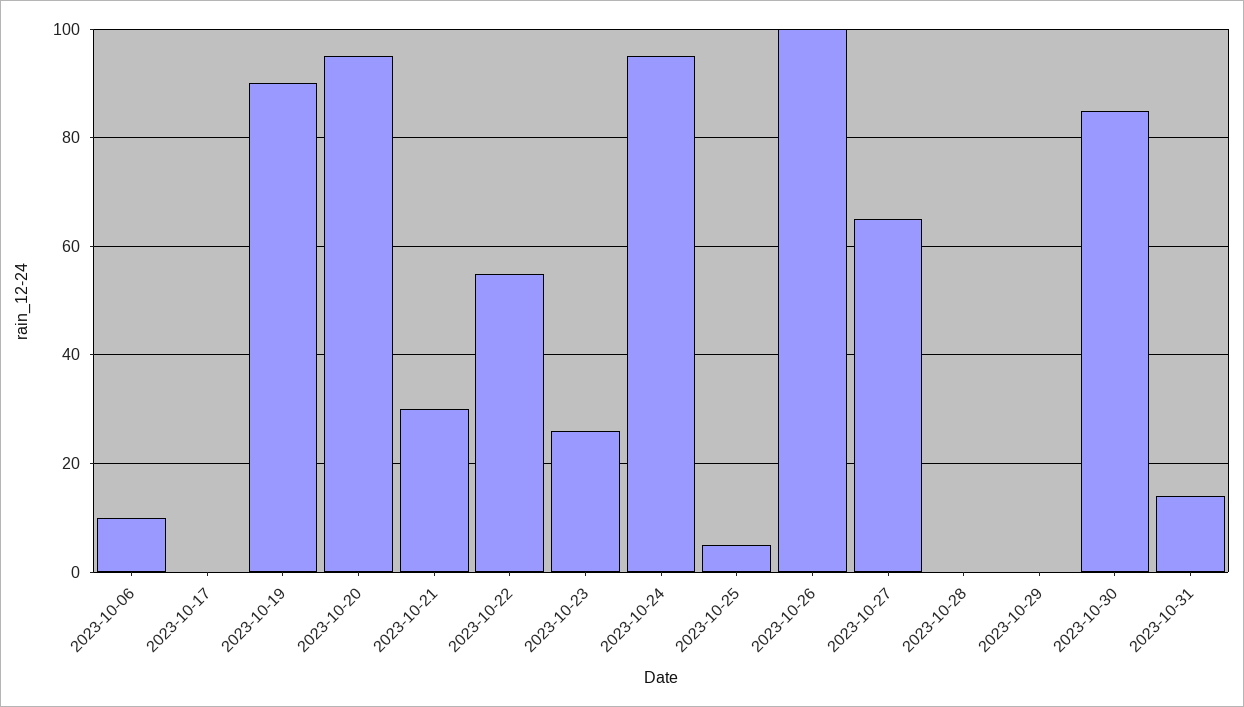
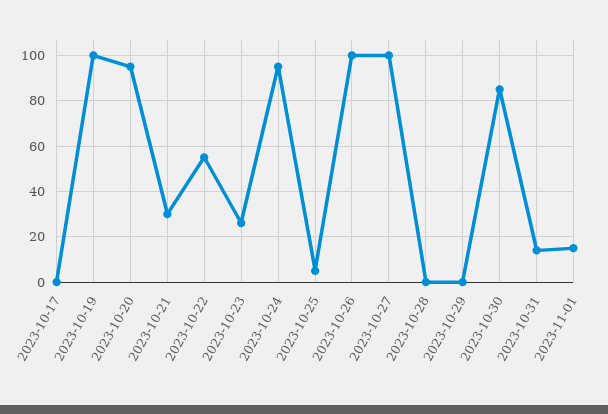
2023-10-06: 10 -> none
2023-10-19: 90 -> 100
2023-10-27: 65 -> 100
2023-11-01: none -> 15

